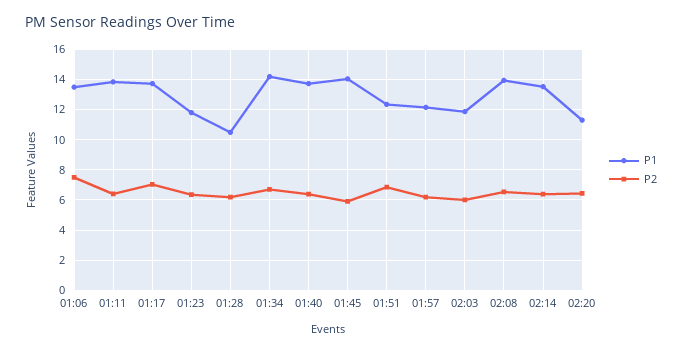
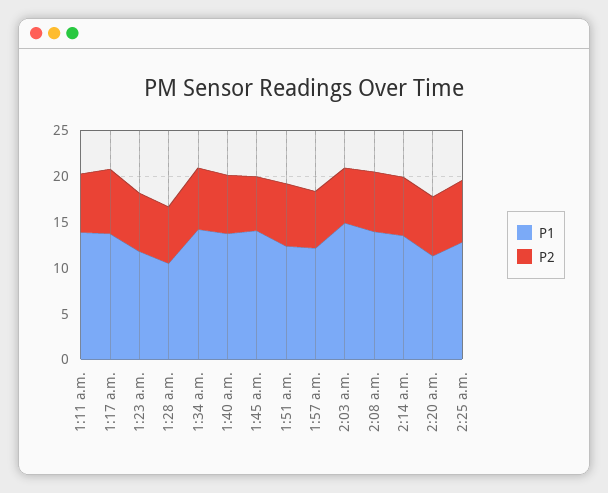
P1, 01:06: 13.5 -> none
P2, 01:06: 7.5 -> none
P1, 02:03: 12 -> 15
P1, 2:25 a.m.: none -> 13
P2, 2:25 a.m.: none -> 7

